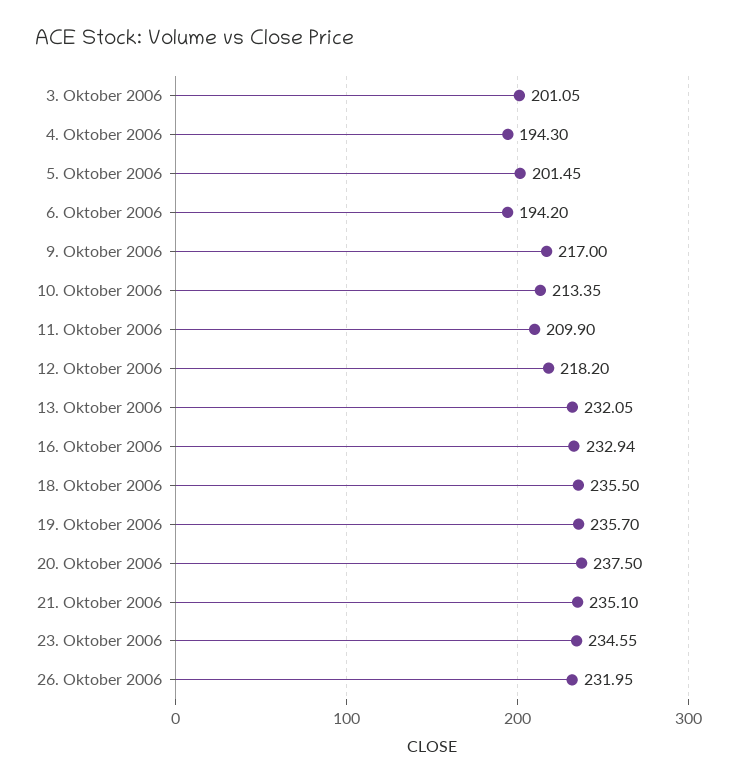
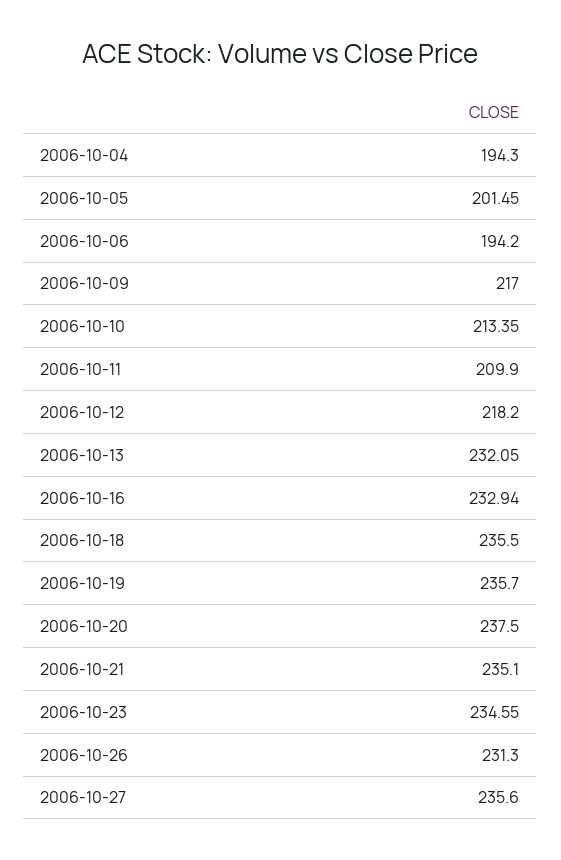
3. Oktober 2006: 201.05 -> none
26. Oktober 2006: 231.95 -> 231.3
2006-10-27: none -> 235.6

